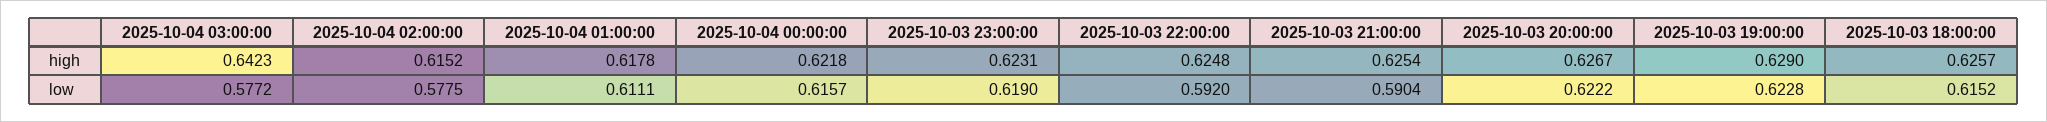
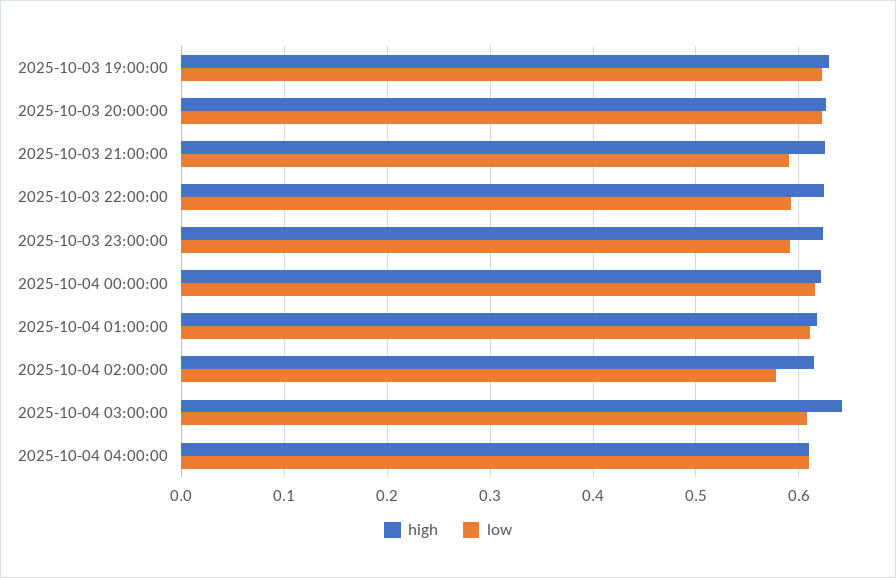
high, 2025-10-03 18:00:00: 0.6257 -> none
low, 2025-10-04 03:00:00: 0.5772 -> 0.61
low, 2025-10-03 23:00:00: 0.619 -> 0.59
low, 2025-10-03 18:00:00: 0.6152 -> none
high, 2025-10-04 04:00:00: none -> 0.61
low, 2025-10-04 04:00:00: none -> 0.61

